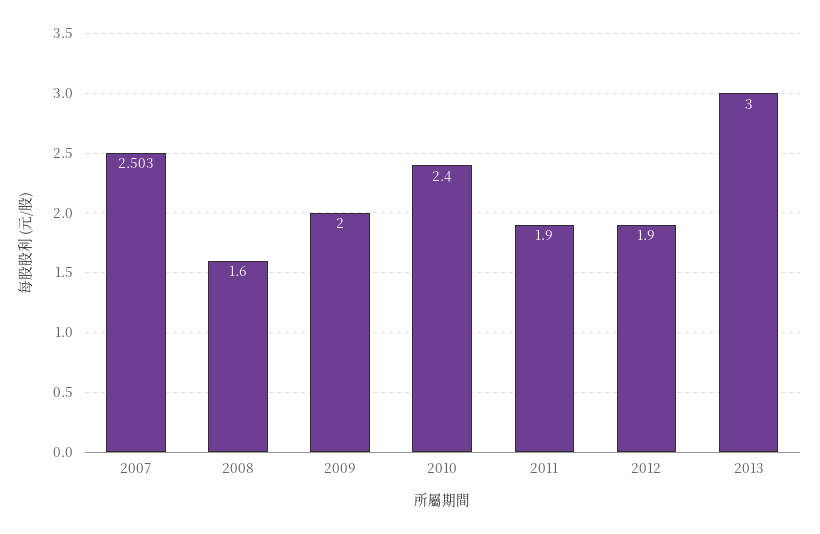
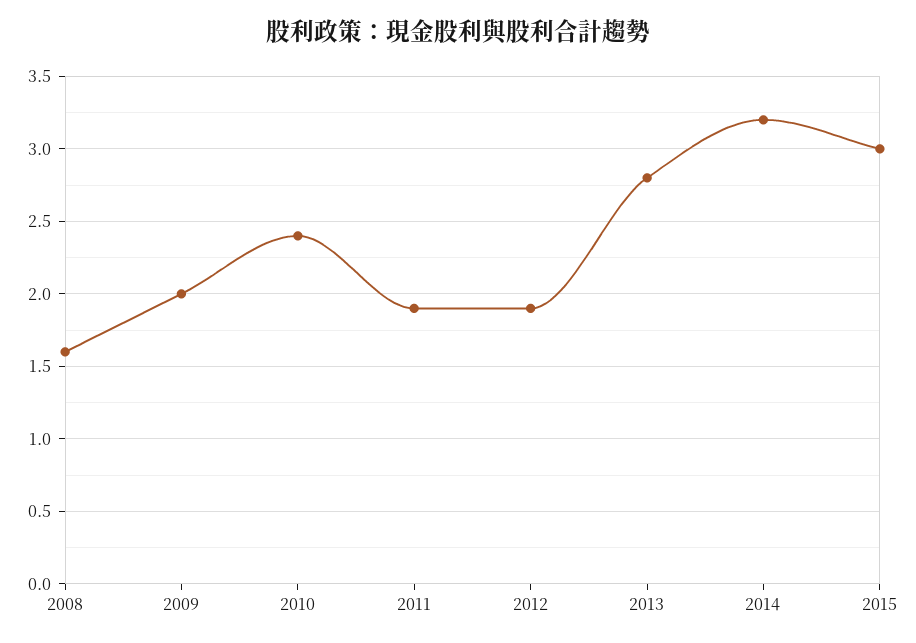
2007: 2.503 -> none
2013: 3 -> 2.8
2014: none -> 3.2
2015: none -> 3

